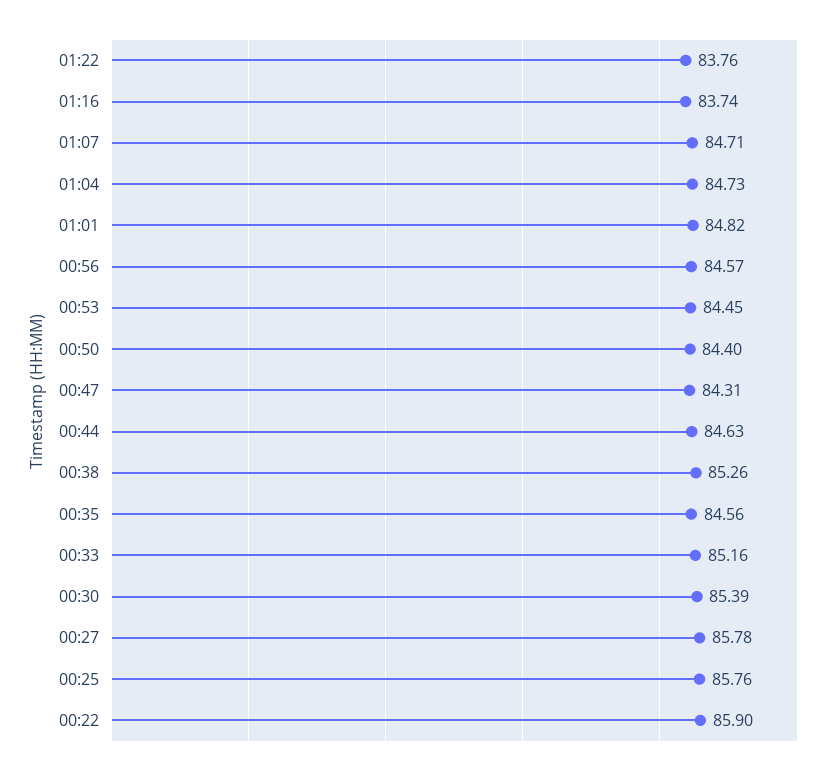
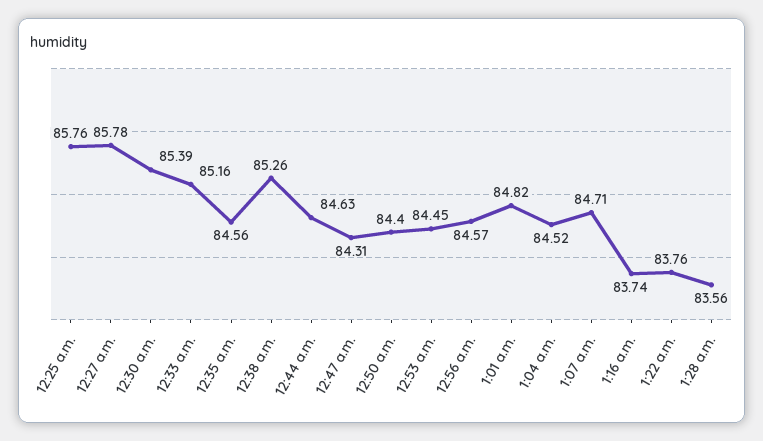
01:04: 84.73 -> 84.52
00:22: 85.9 -> none
1:28 a.m.: none -> 83.56

